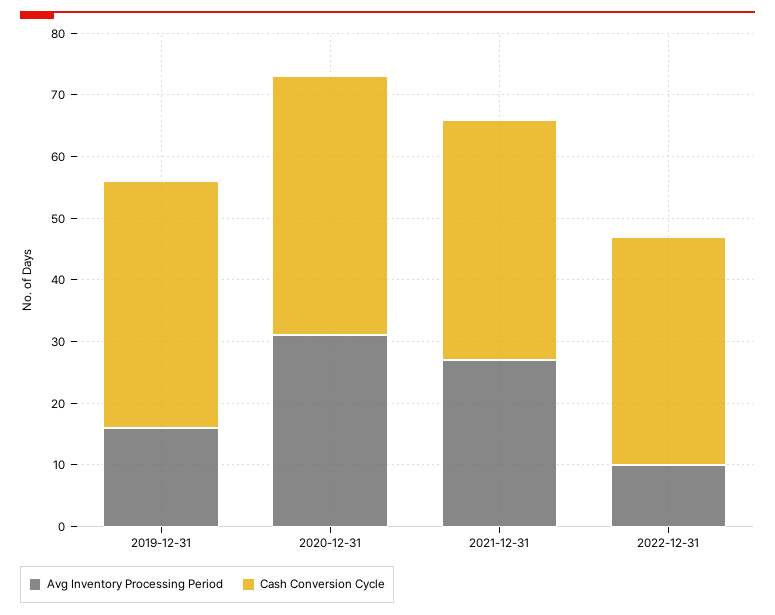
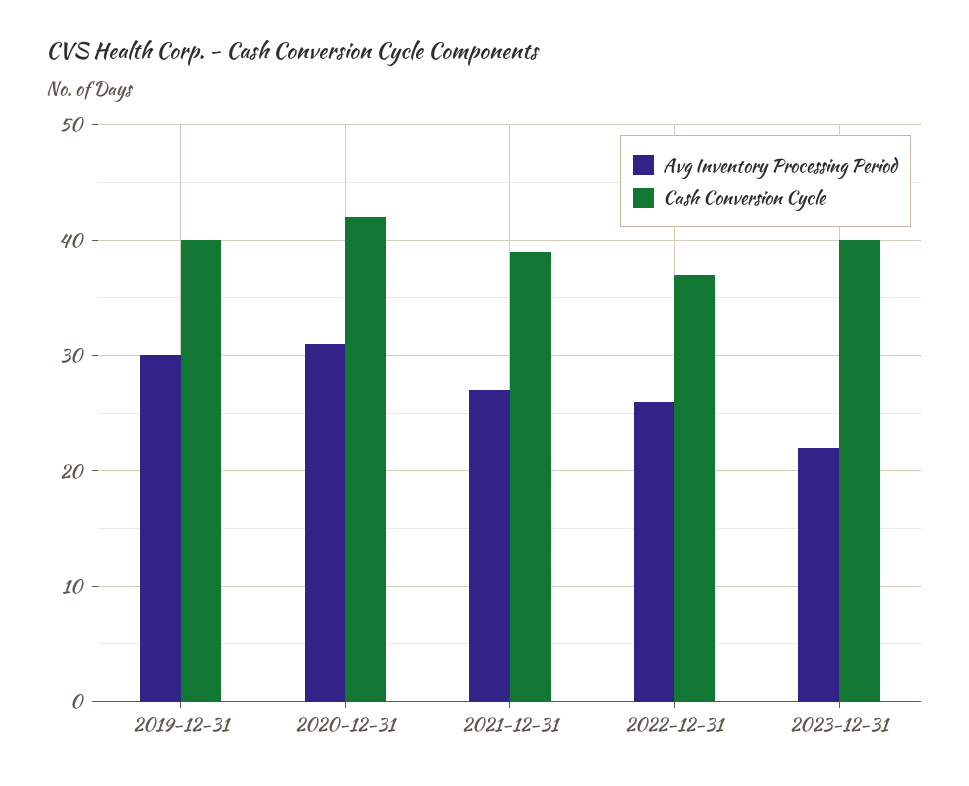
Avg Inventory Processing Period, 2019-12-31: 15 -> 30
Avg Inventory Processing Period, 2022-12-31: 10 -> 26
Avg Inventory Processing Period, 2023-12-31: none -> 22
Cash Conversion Cycle, 2023-12-31: none -> 40

